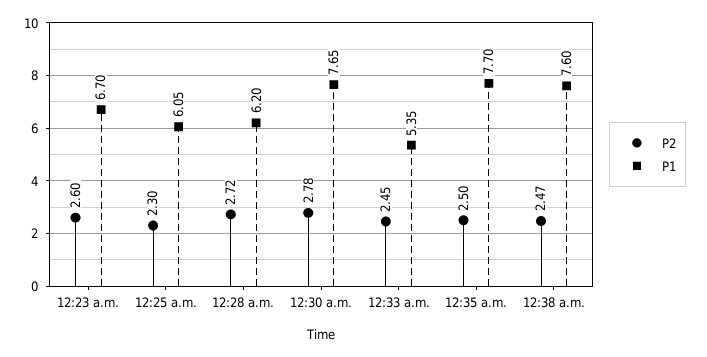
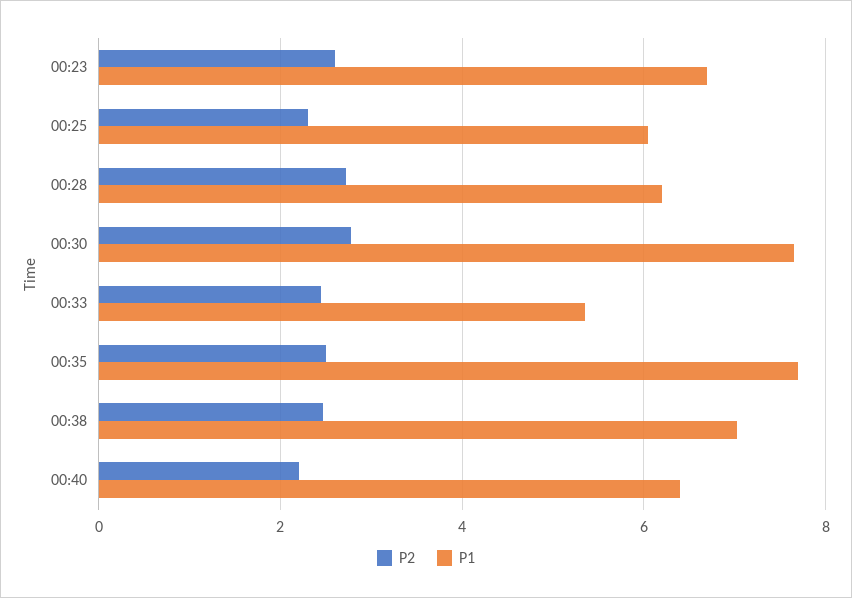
P1, 12:38 a.m.: 7.6 -> 7
P2, 00:40: none -> 2.2
P1, 00:40: none -> 6.4

